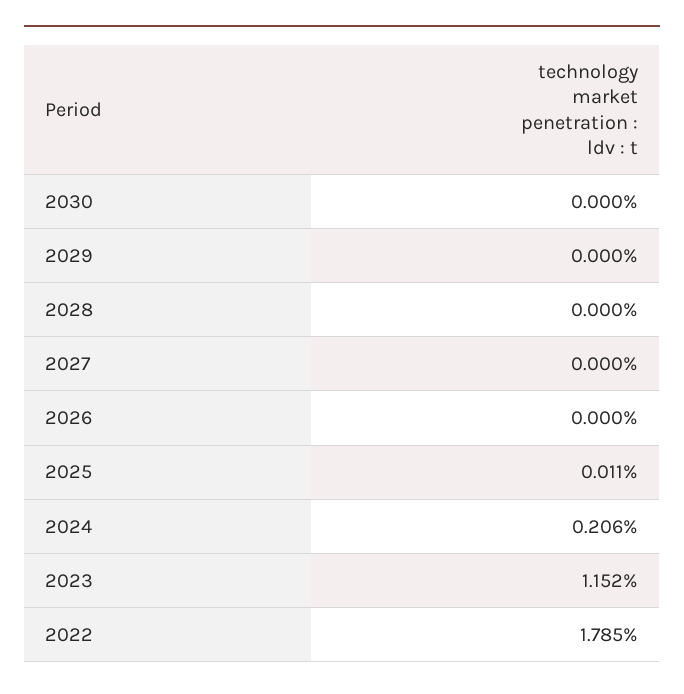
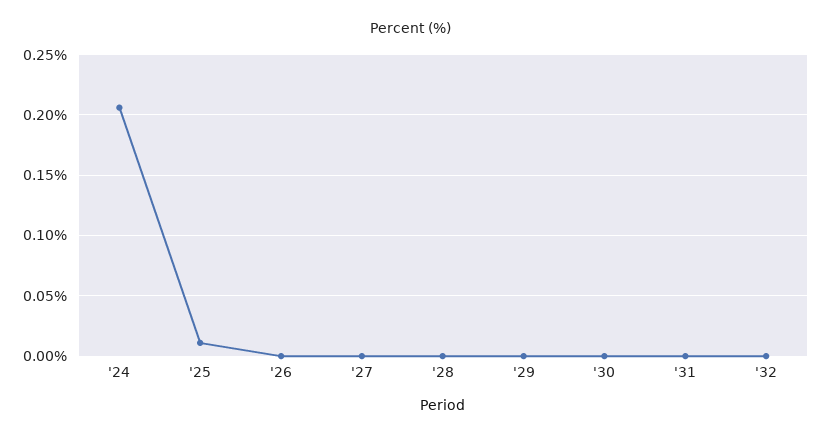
2023: 1.152 -> none
2022: 1.785 -> none
'31: none -> 0
'32: none -> 0

